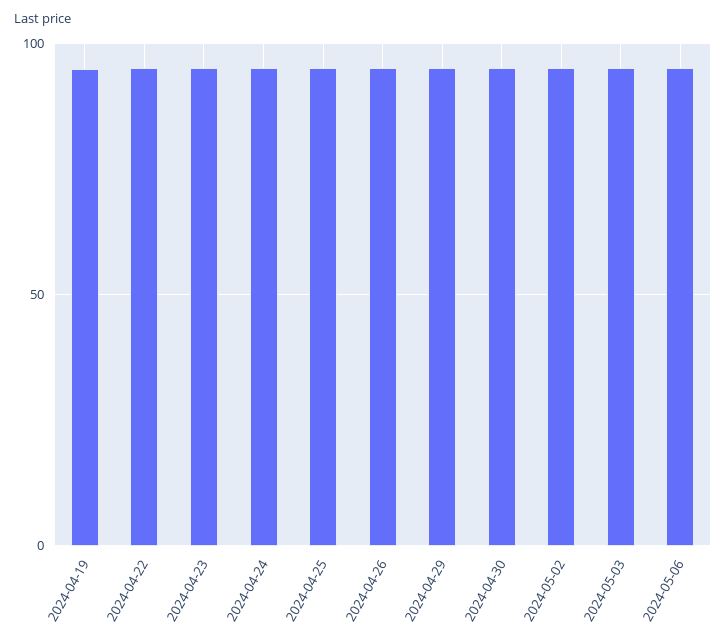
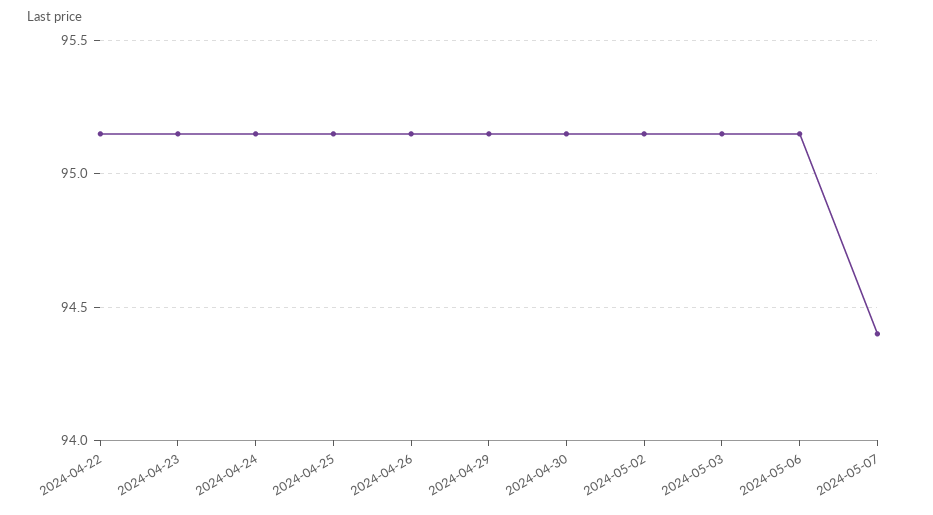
2024-04-19: 95 -> none
2024-05-07: none -> 94.4

